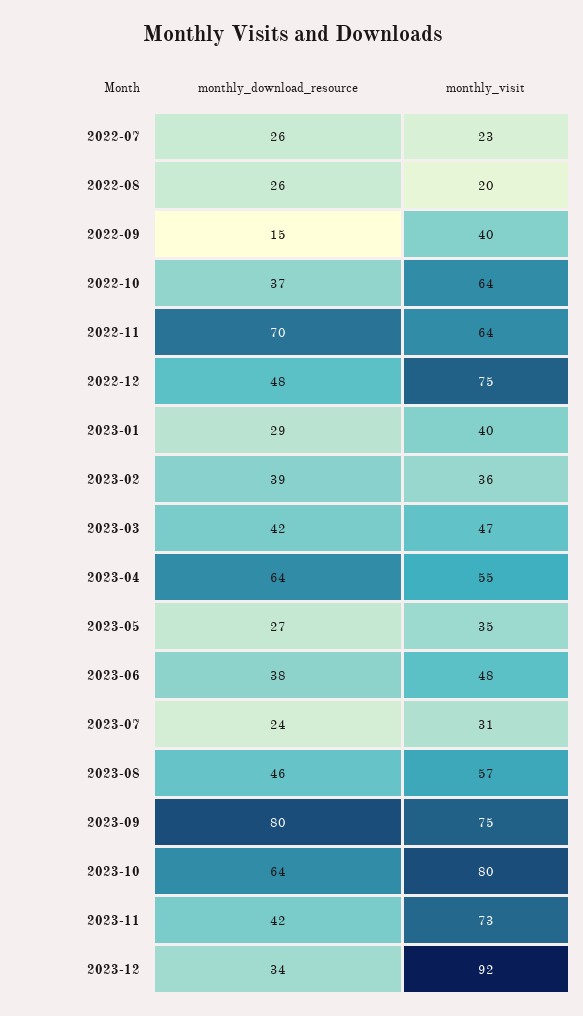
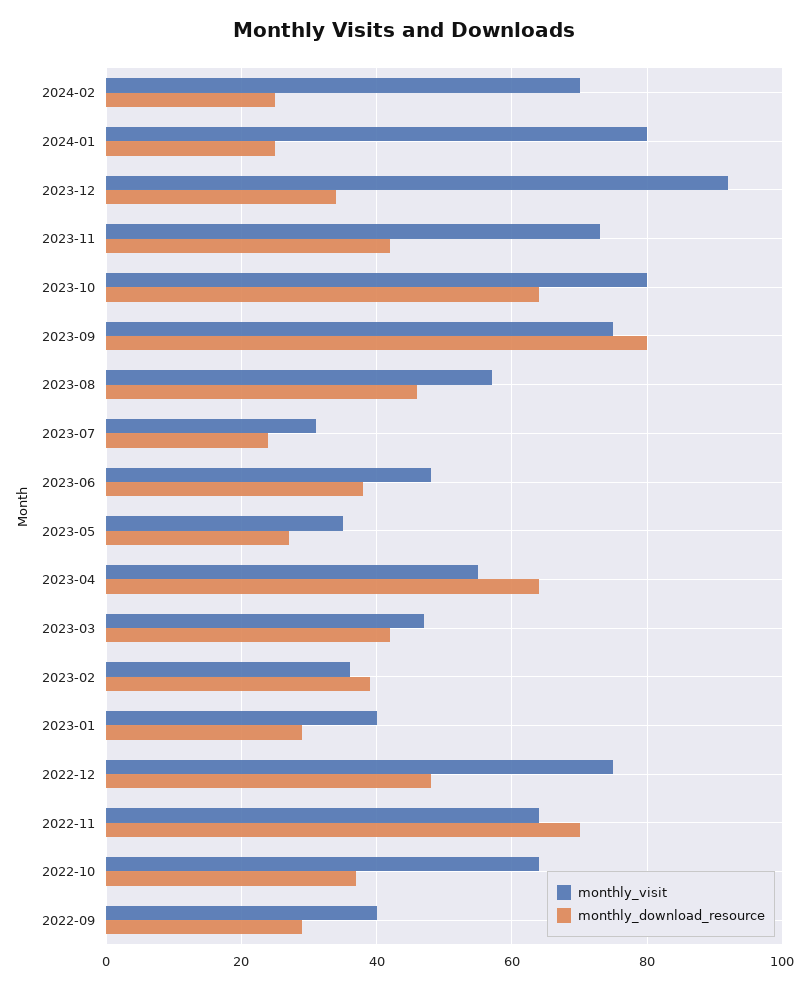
monthly_download_resource, 2022-07: 26 -> none
monthly_visit, 2022-07: 23 -> none
monthly_download_resource, 2022-08: 26 -> none
monthly_visit, 2022-08: 20 -> none
monthly_download_resource, 2022-09: 15 -> 30
monthly_visit, 2024-02: none -> 70
monthly_download_resource, 2024-02: none -> 25
monthly_visit, 2024-01: none -> 80
monthly_download_resource, 2024-01: none -> 25

